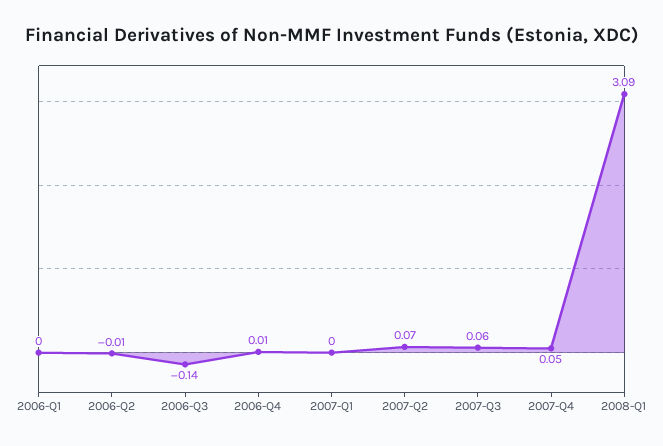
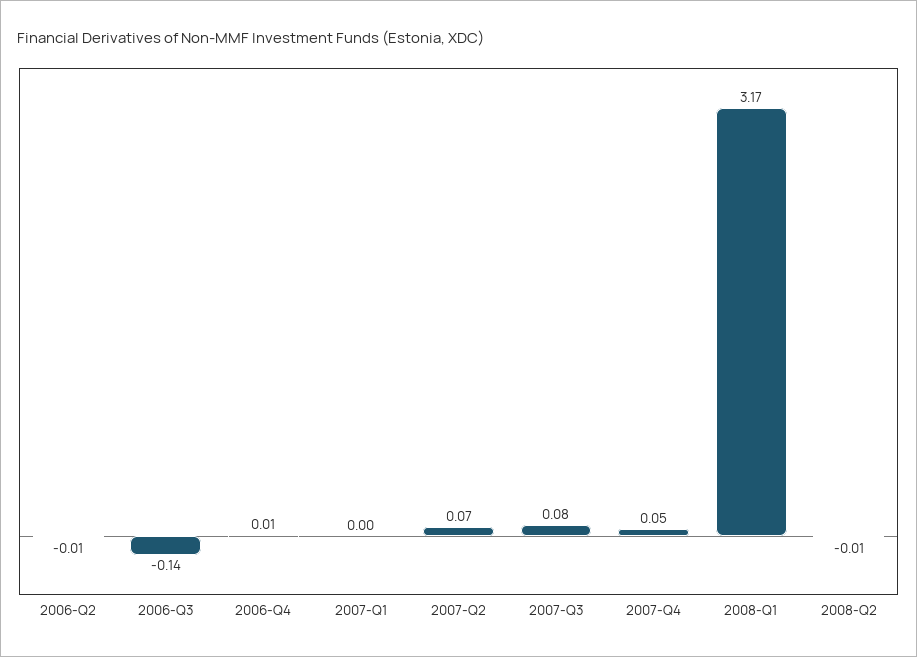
2006-Q1: 0 -> none
2007-Q3: 0.06 -> 0.08
2008-Q1: 3.09 -> 3.17
2008-Q2: none -> -0.01

